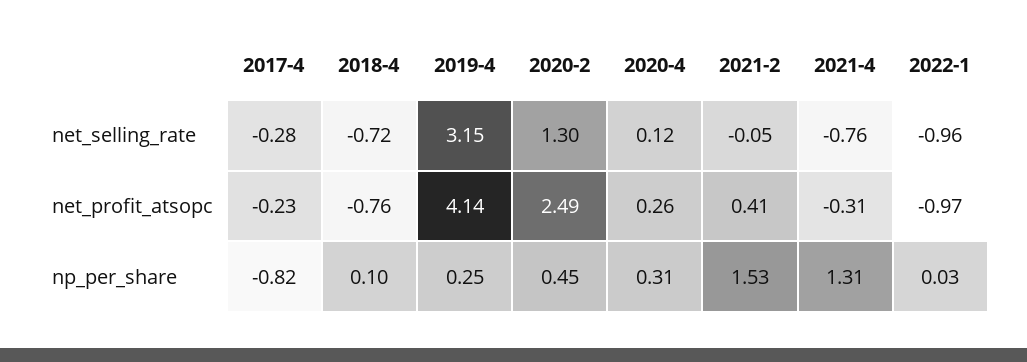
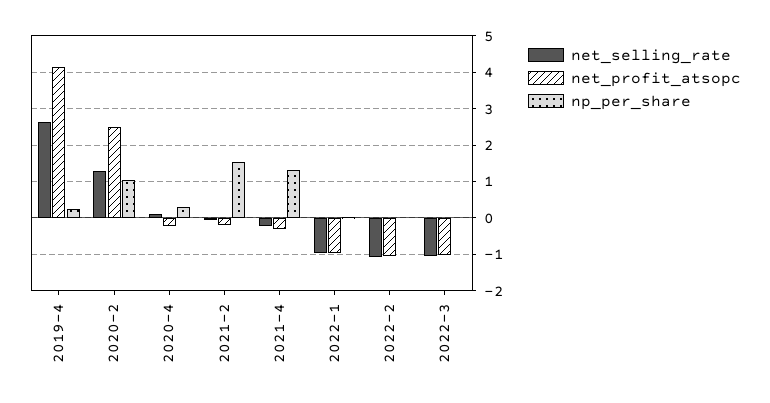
net_selling_rate, 2017-4: -0.28 -> none
net_selling_rate, 2018-4: -0.72 -> none
net_selling_rate, 2019-4: 3.15 -> 2.6
net_selling_rate, 2021-4: -0.76 -> -0.2
net_profit_atsopc, 2017-4: -0.23 -> none
net_profit_atsopc, 2018-4: -0.76 -> none
net_profit_atsopc, 2020-4: 0.26 -> -0.2
net_profit_atsopc, 2021-2: 0.41 -> -0.2
np_per_share, 2017-4: -0.82 -> none
np_per_share, 2018-4: 0.1 -> none
np_per_share, 2020-2: 0.45 -> 1
net_selling_rate, 2022-2: none -> -1
net_profit_atsopc, 2022-2: none -> -1
np_per_share, 2022-2: none -> 0
net_selling_rate, 2022-3: none -> -1
net_profit_atsopc, 2022-3: none -> -1
np_per_share, 2022-3: none -> 0

